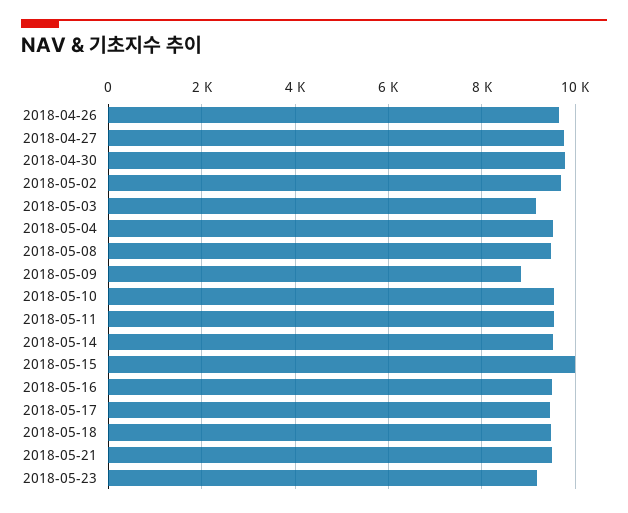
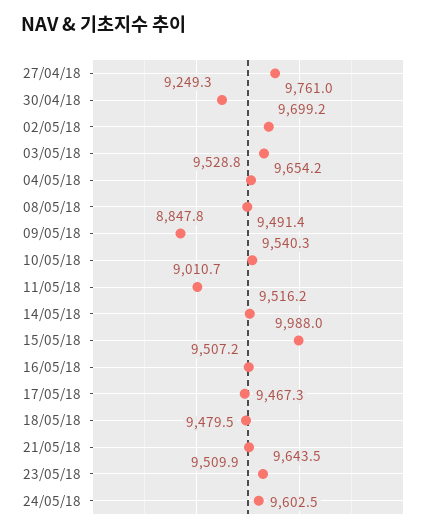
2018-04-26: 9600 -> none
2018-04-30: 9800 -> 9249.3
2018-05-03: 9200 -> 9654.2
2018-05-11: 9600 -> 9010.7
2018-05-23: 9200 -> 9643.5
24/05/18: none -> 9602.5

